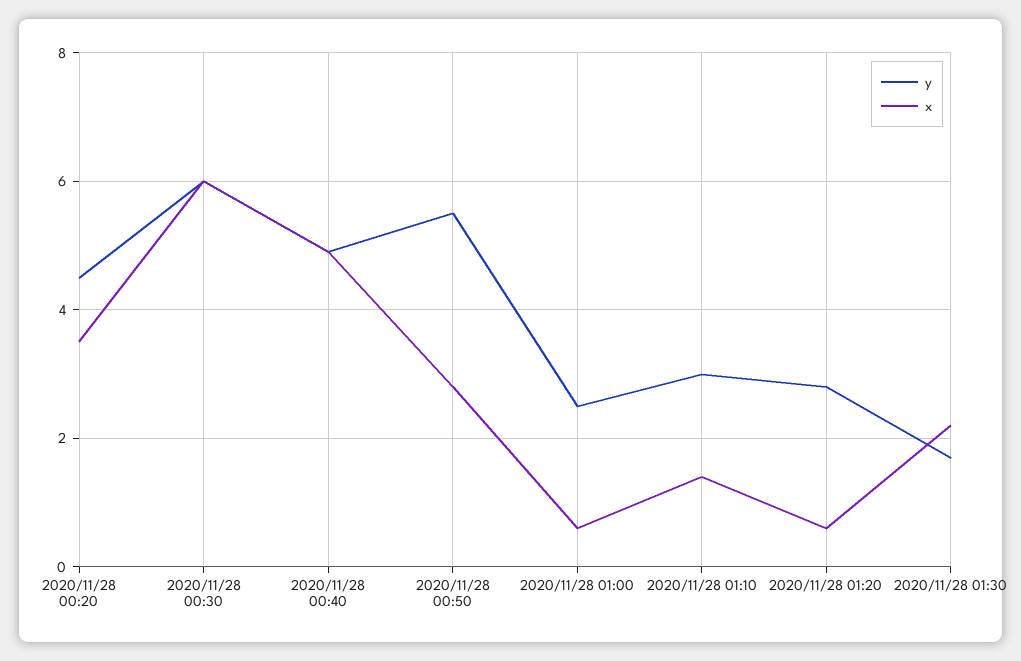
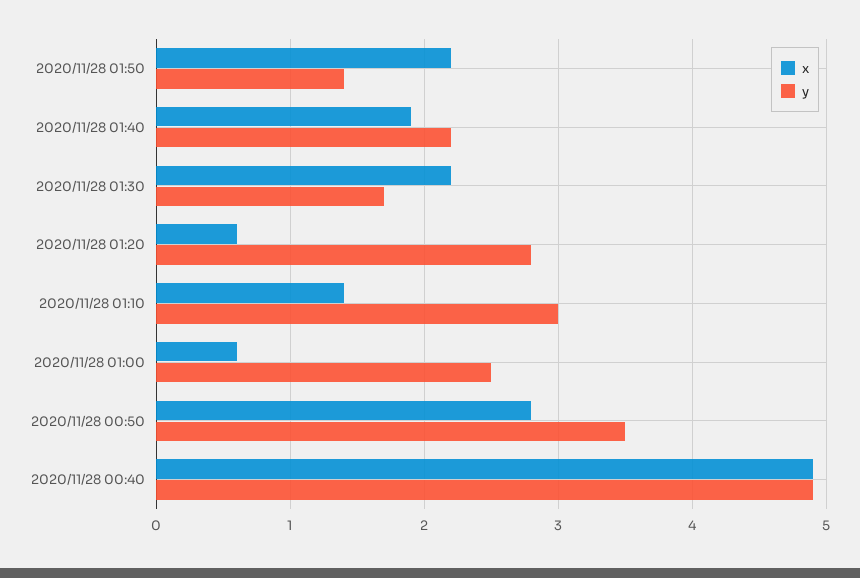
y, 2020/11/28 00:20: 4.5 -> none
x, 2020/11/28 00:20: 3.5 -> none
y, 2020/11/28 00:30: 6 -> none
x, 2020/11/28 00:30: 6 -> none
y, 2020/11/28 00:50: 5.5 -> 3.5
x, 2020/11/28 01:50: none -> 2.2
y, 2020/11/28 01:50: none -> 1.4
x, 2020/11/28 01:40: none -> 1.9
y, 2020/11/28 01:40: none -> 2.2

